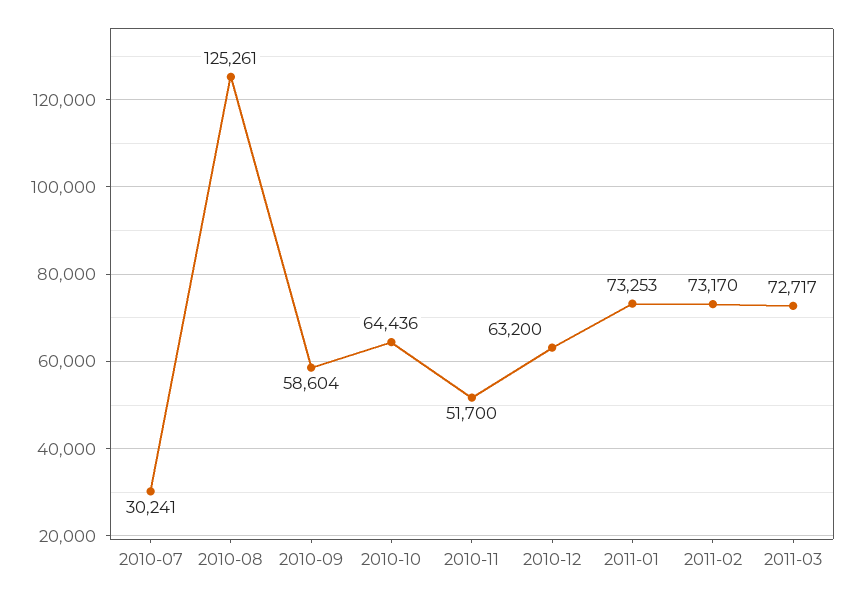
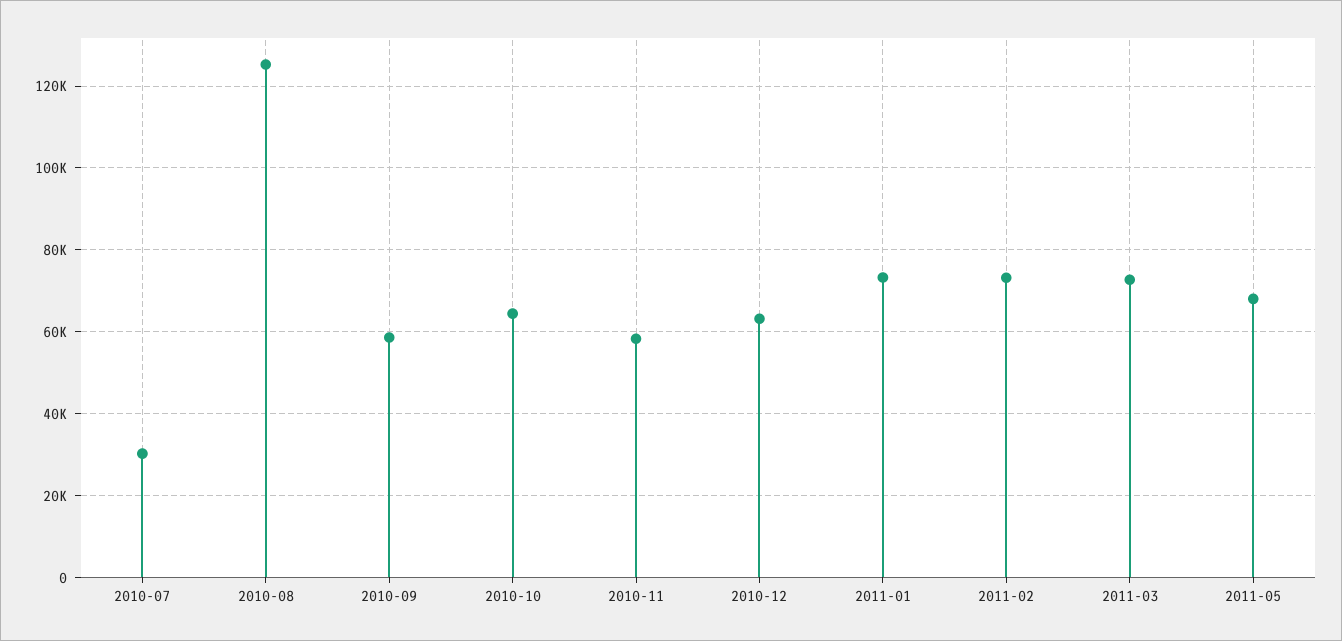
2010-11: 51700 -> 58000
2011-05: none -> 68000

